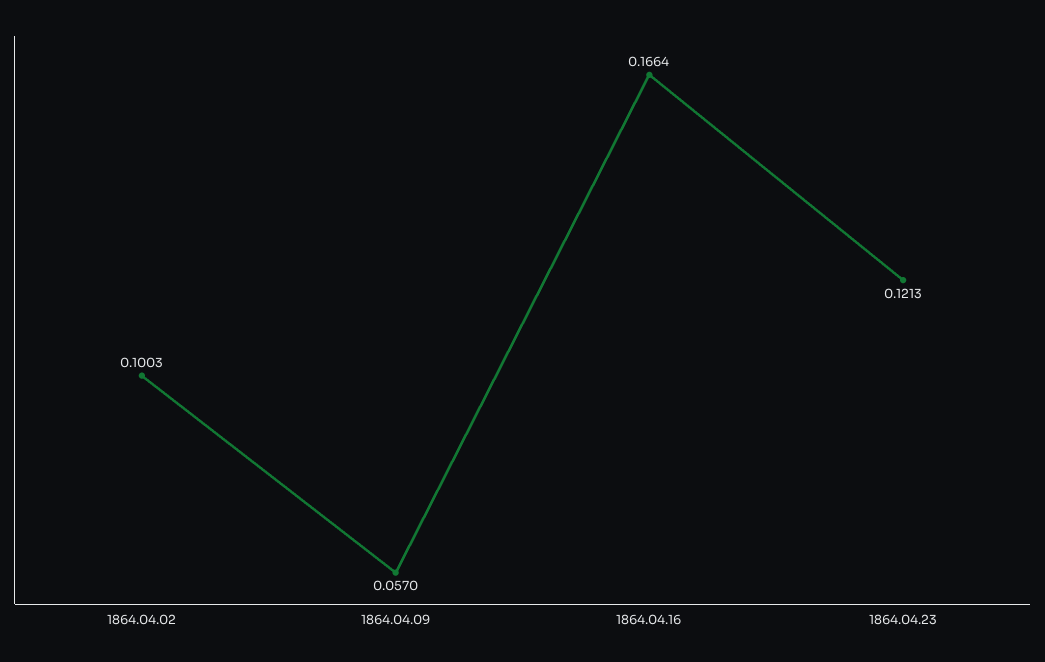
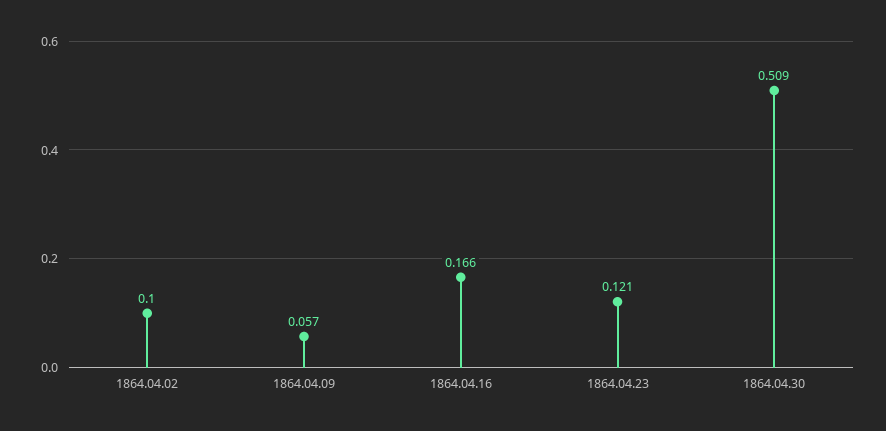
1864.04.30: none -> 0.509

